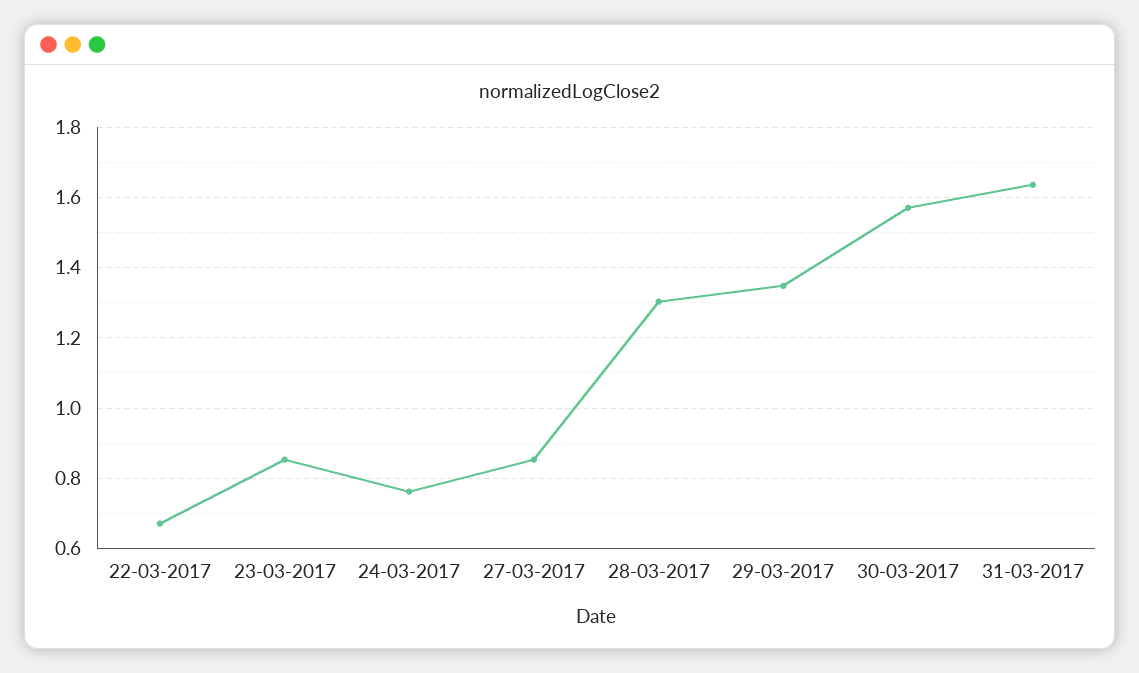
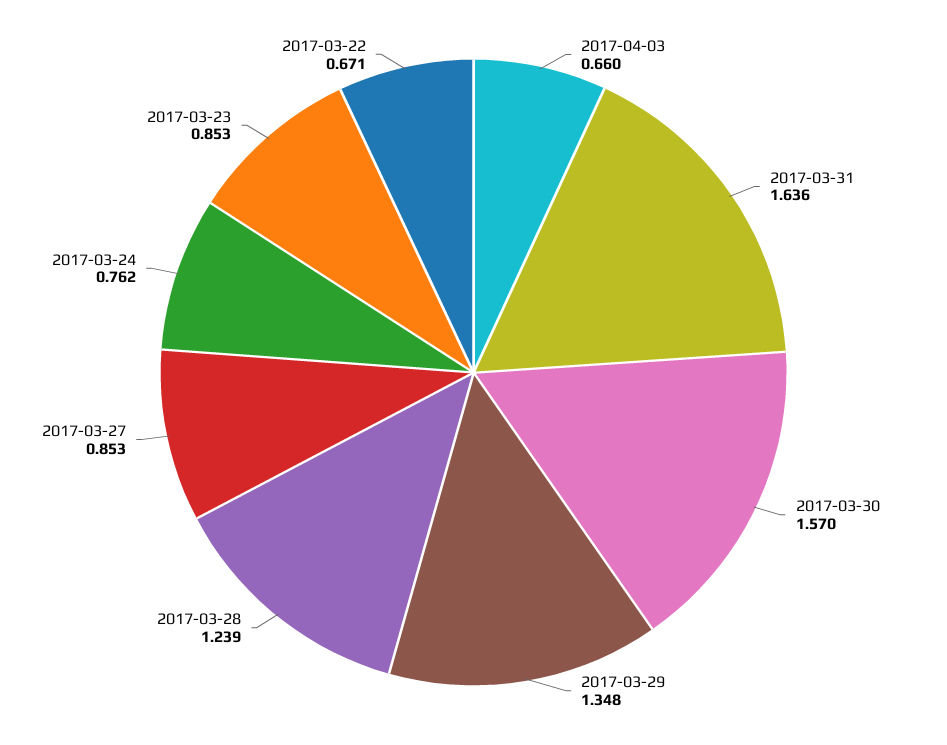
28-03-2017: 1.3 -> 1.239
2017-04-03: none -> 0.66

